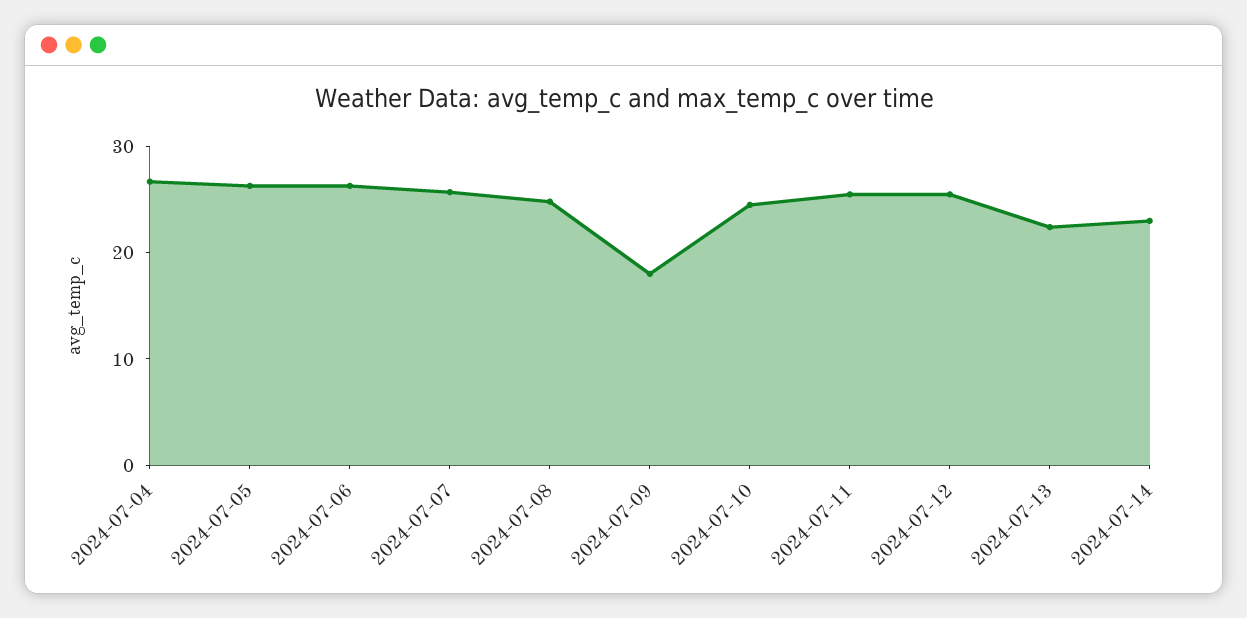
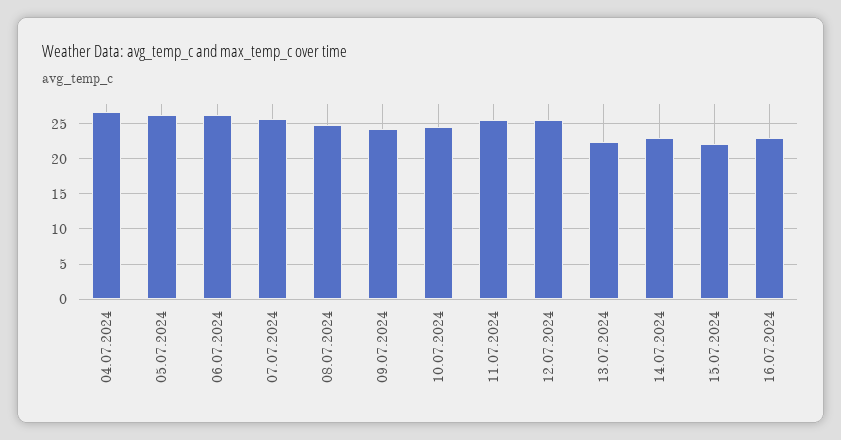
2024-07-09: 18 -> 24
15.07.2024: none -> 22
16.07.2024: none -> 23

